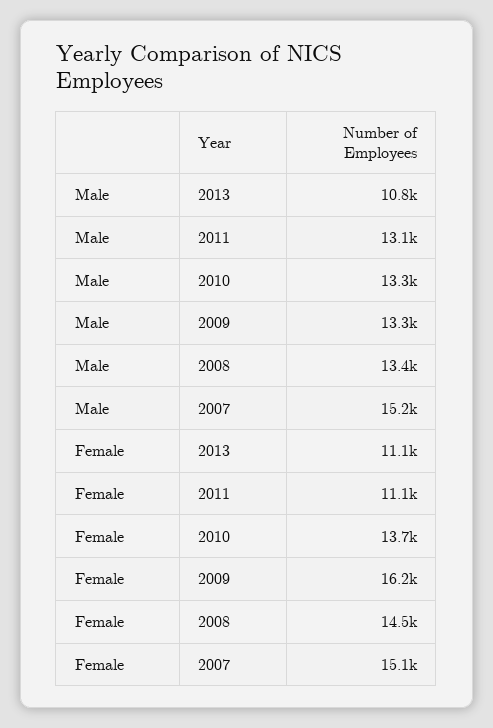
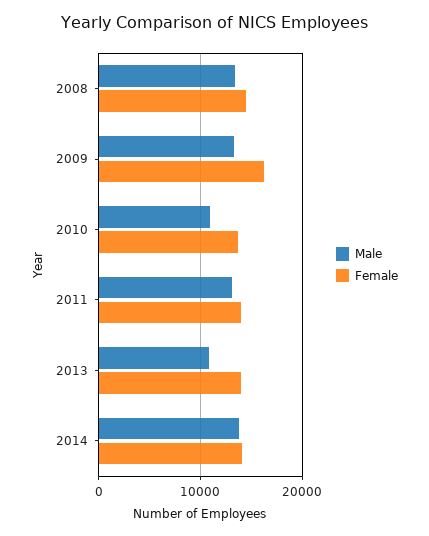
Male, 2010: 13300 -> 11000
Male, 2007: 15200 -> none
Female, 2013: 11100 -> 14000
Female, 2011: 11100 -> 14000
Female, 2007: 15100 -> none
Male, 2014: none -> 14000
Female, 2014: none -> 14000

